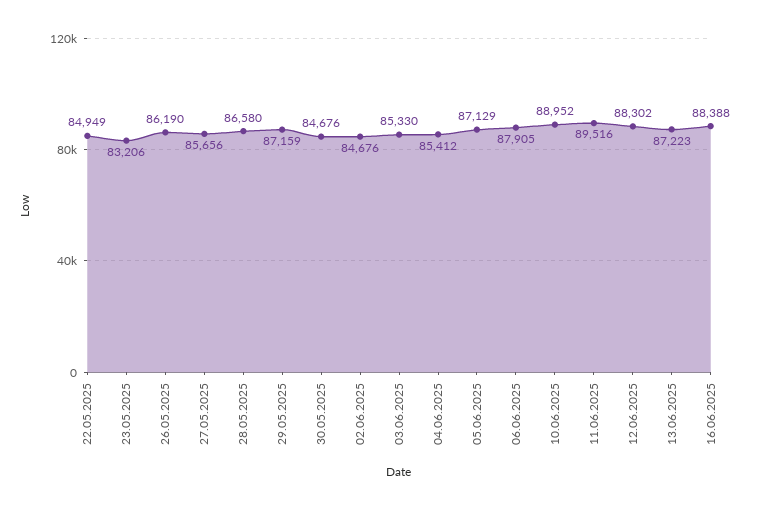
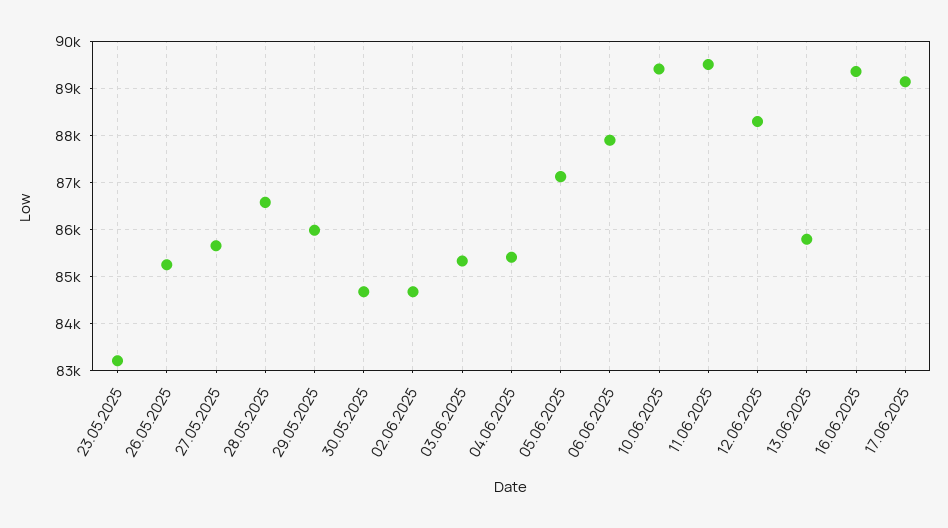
22.05.2025: 84949 -> none
26.05.2025: 86190 -> 85200
29.05.2025: 87159 -> 86000
10.06.2025: 88952 -> 89400
13.06.2025: 87223 -> 85800
16.06.2025: 88388 -> 89400
17.06.2025: none -> 89200

